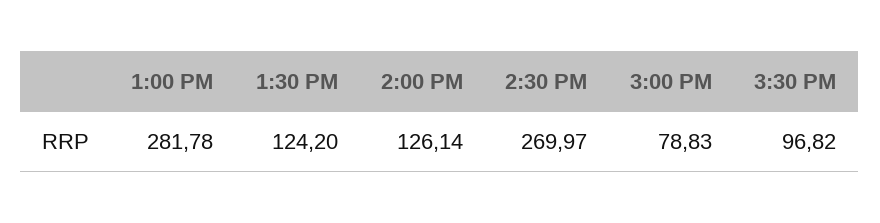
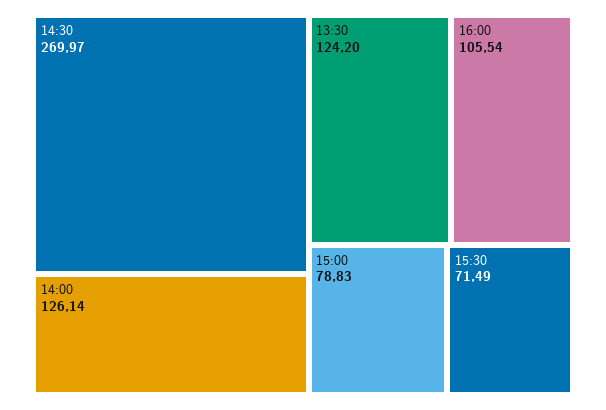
1:00 PM: 281.78 -> none
3:30 PM: 96.82 -> 71.49
16:00: none -> 105.54

